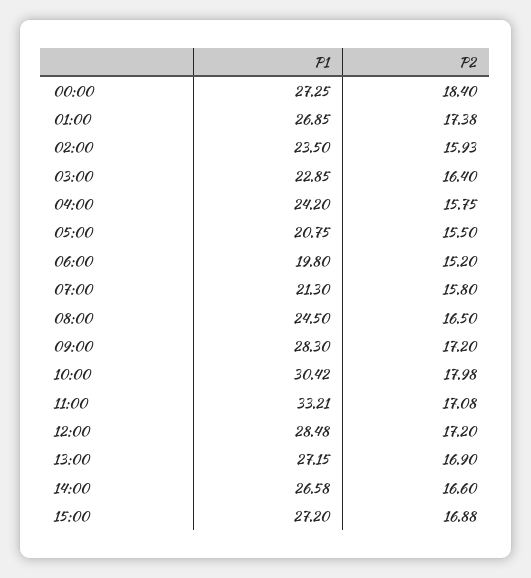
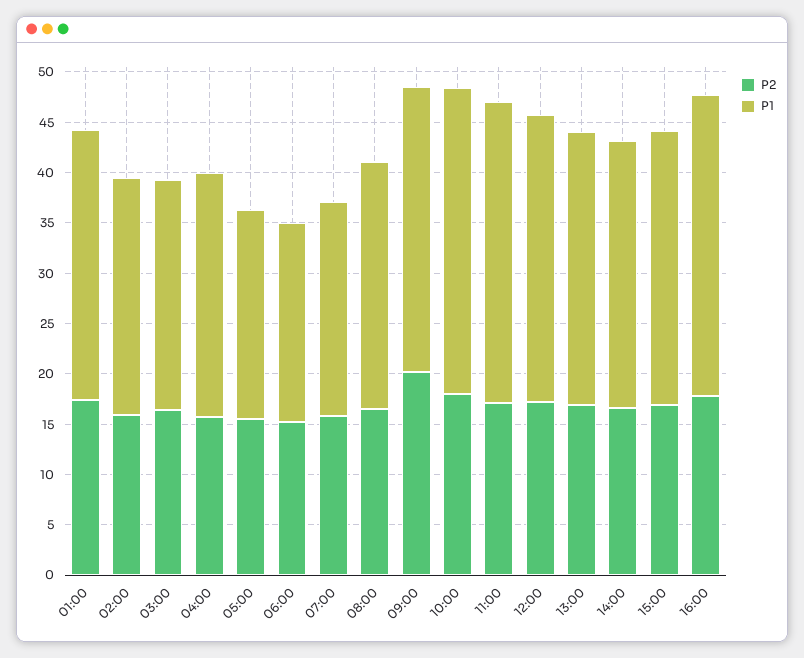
P1, 00:00: 27.25 -> none
P2, 00:00: 18.4 -> none
P2, 09:00: 17.2 -> 20
P1, 11:00: 33.21 -> 30
P2, 16:00: none -> 18
P1, 16:00: none -> 30

